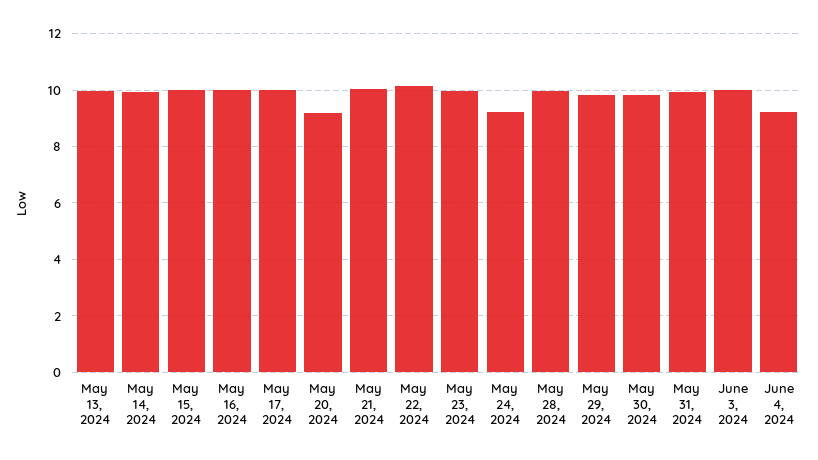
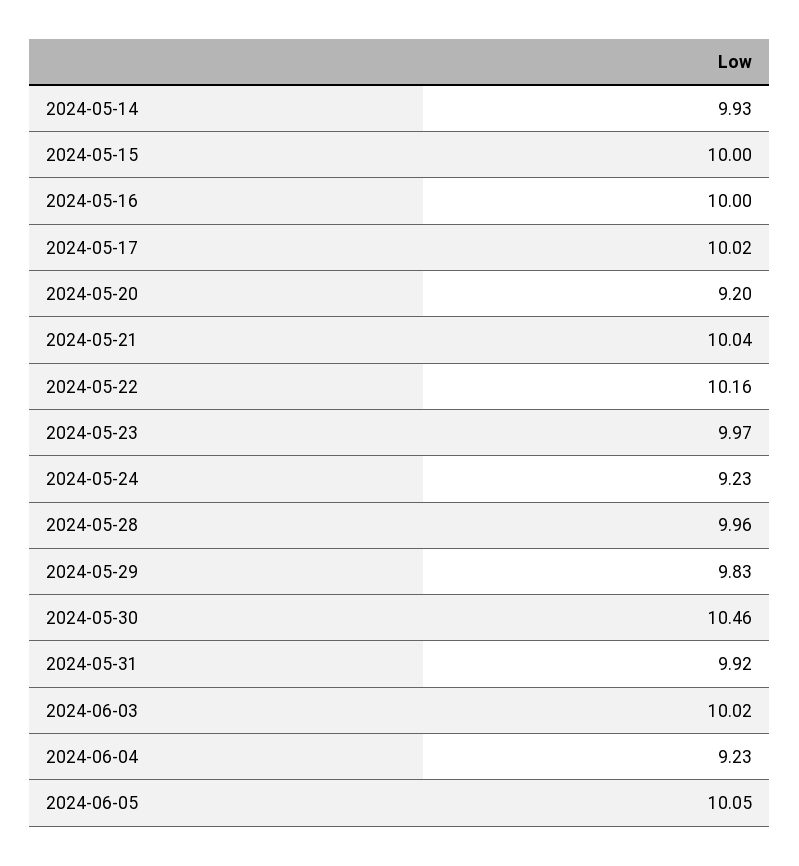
May 13, 2024: 10 -> none
May 30, 2024: 9.75 -> 10.46
2024-06-05: none -> 10.05

